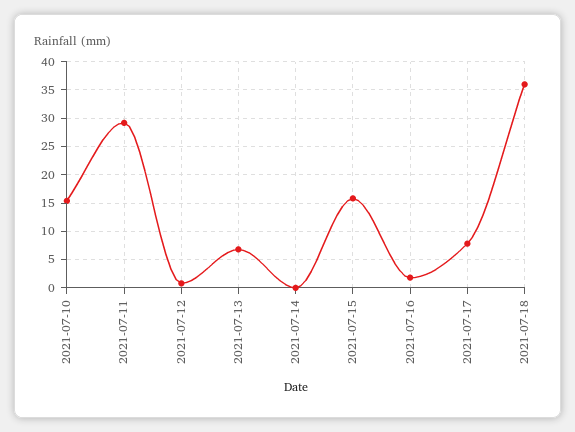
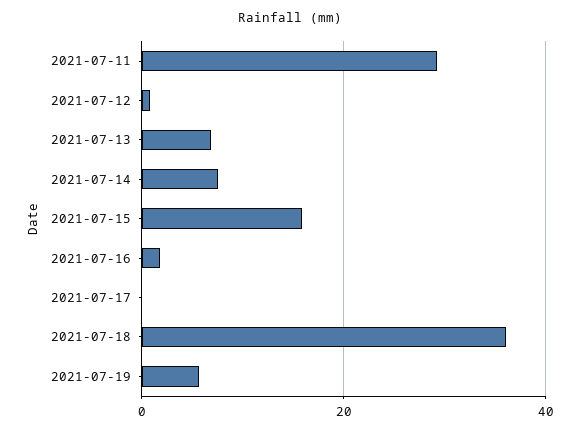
2021-07-10: 15 -> none
2021-07-14: 0 -> 8
2021-07-17: 7.5 -> 0
2021-07-19: none -> 6

